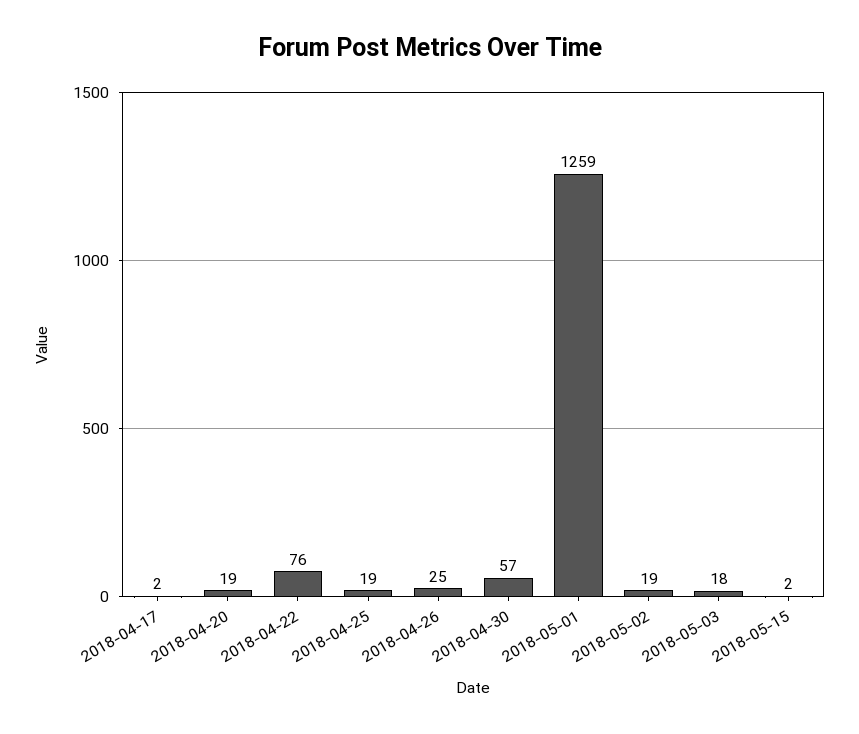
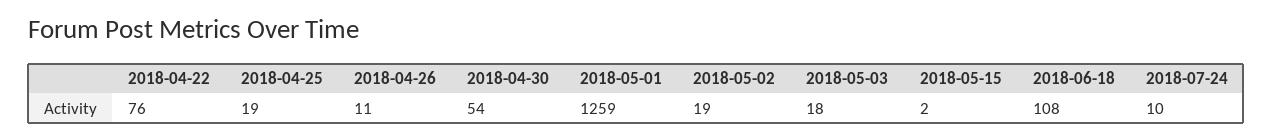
2018-04-17: 2 -> none
2018-04-20: 19 -> none
2018-04-26: 25 -> 11
2018-04-30: 57 -> 54
2018-06-18: none -> 108
2018-07-24: none -> 10

